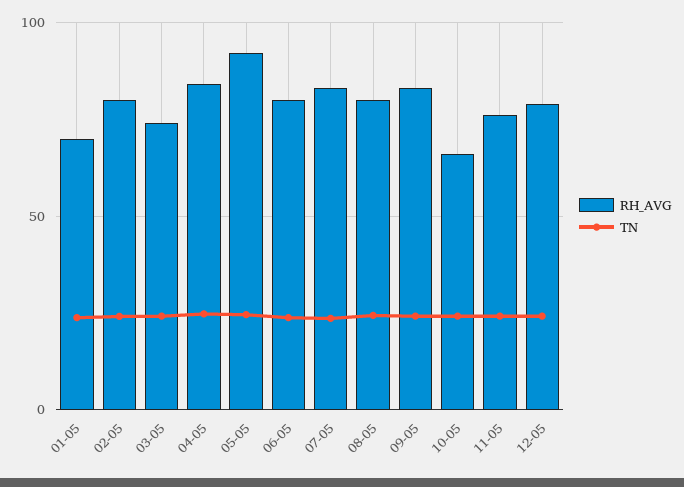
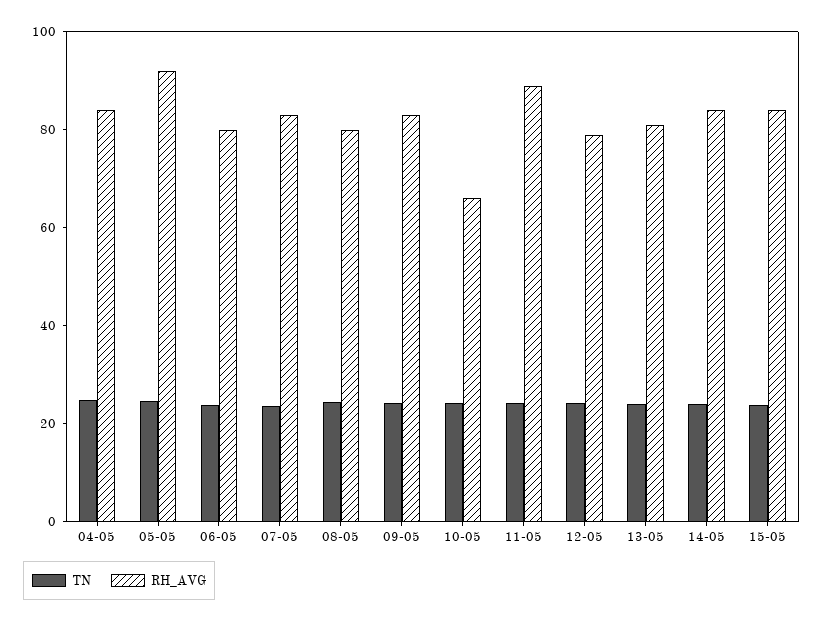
RH_AVG, 01-05: 70 -> none
TN, 01-05: 25 -> none
RH_AVG, 02-05: 80 -> none
TN, 02-05: 25 -> none
RH_AVG, 03-05: 75 -> none
TN, 03-05: 25 -> none
RH_AVG, 11-05: 75 -> 90
TN, 13-05: none -> 25
RH_AVG, 13-05: none -> 80
TN, 14-05: none -> 25
RH_AVG, 14-05: none -> 85
TN, 15-05: none -> 25
RH_AVG, 15-05: none -> 85

